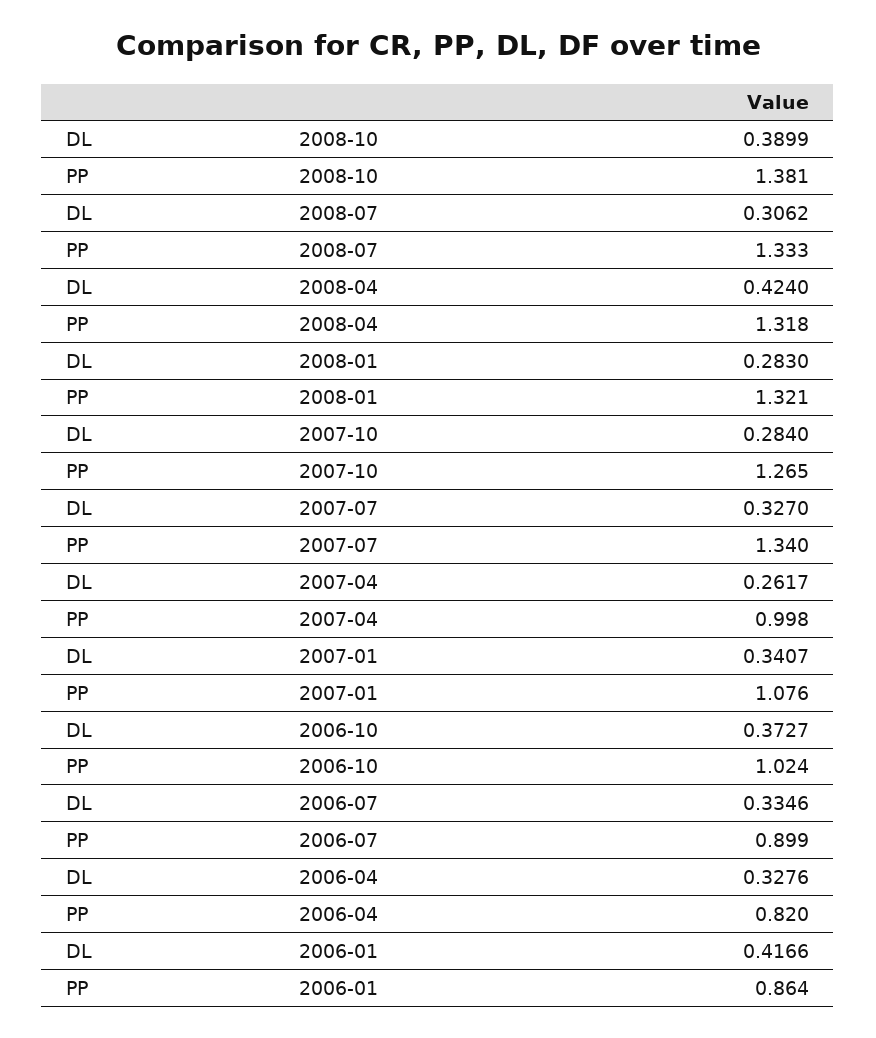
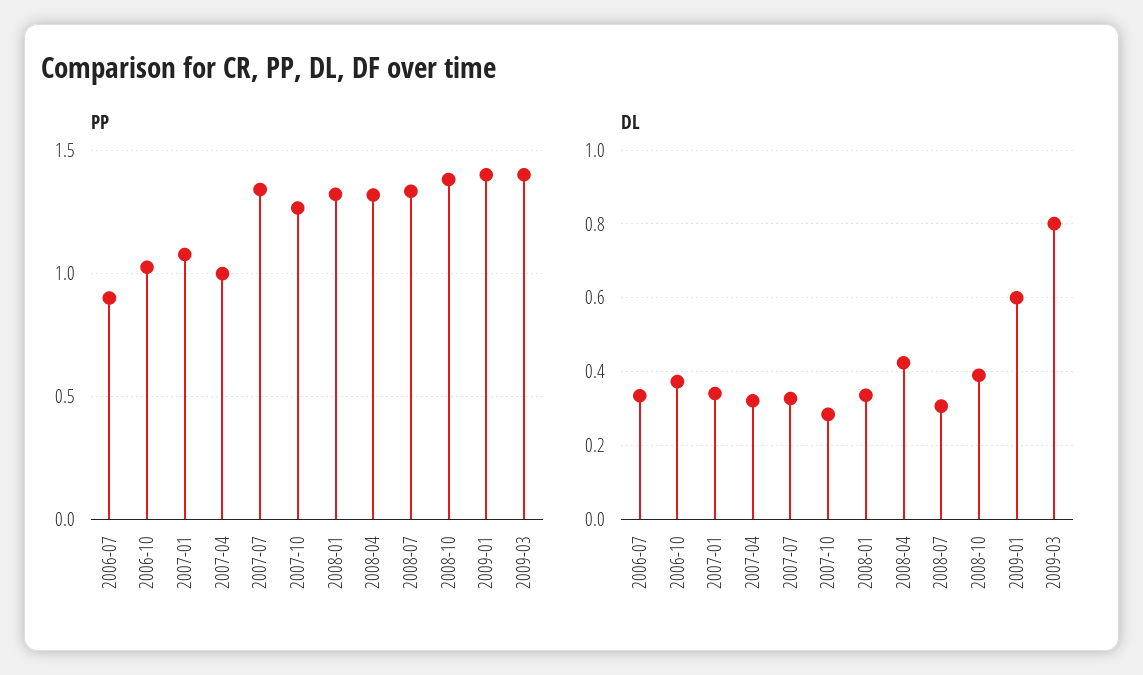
DL, 2008-01: 0.283 -> 0.34
DL, 2007-04: 0.2617 -> 0.32
DL, 2006-04: 0.3276 -> none
PP, 2006-04: 0.82 -> none
DL, 2006-01: 0.4166 -> none
PP, 2006-01: 0.864 -> none
PP, 2009-01: none -> 1.4
PP, 2009-03: none -> 1.4
DL, 2009-01: none -> 0.6
DL, 2009-03: none -> 0.8

